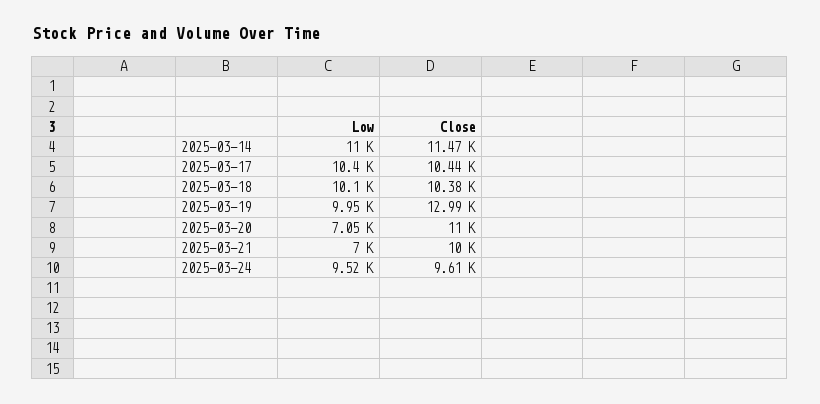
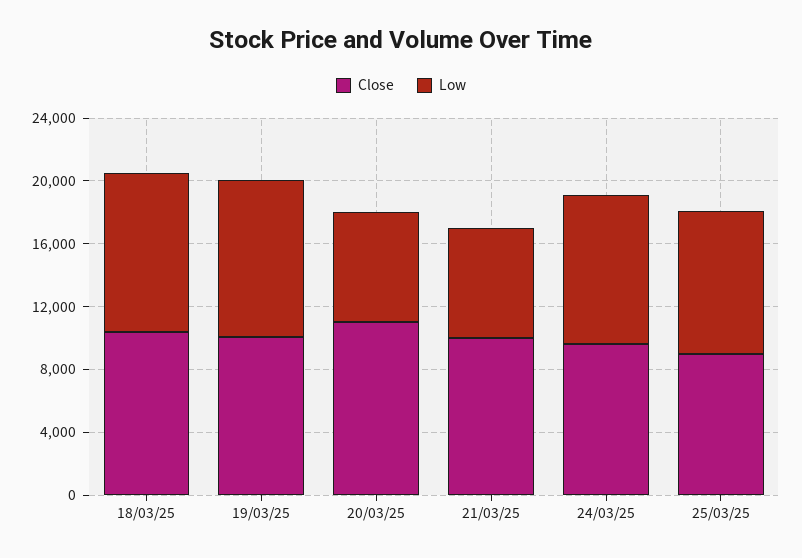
Low, 2025-03-14: 11000 -> none
Close, 2025-03-14: 11470 -> none
Low, 2025-03-17: 10400 -> none
Close, 2025-03-17: 10440 -> none
Close, 2025-03-19: 12990 -> 10000
Close, 25/03/25: none -> 9000
Low, 25/03/25: none -> 9000

